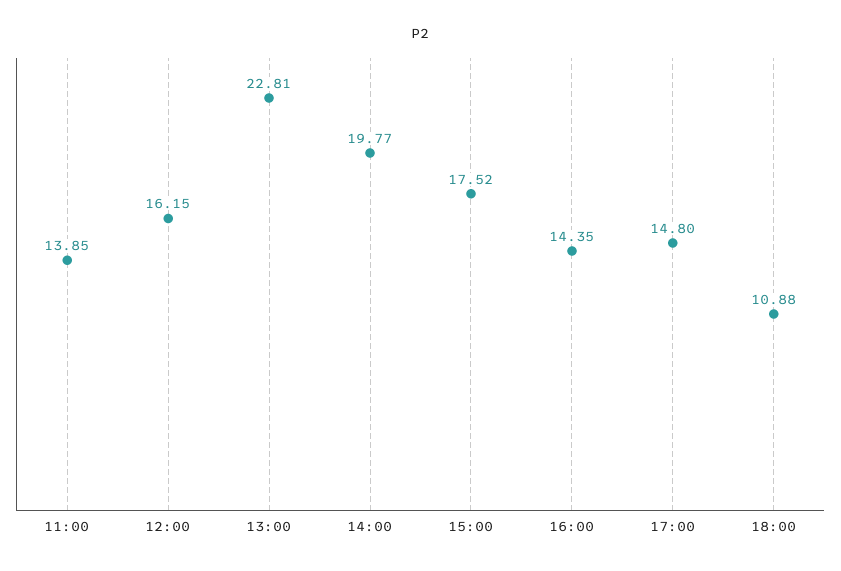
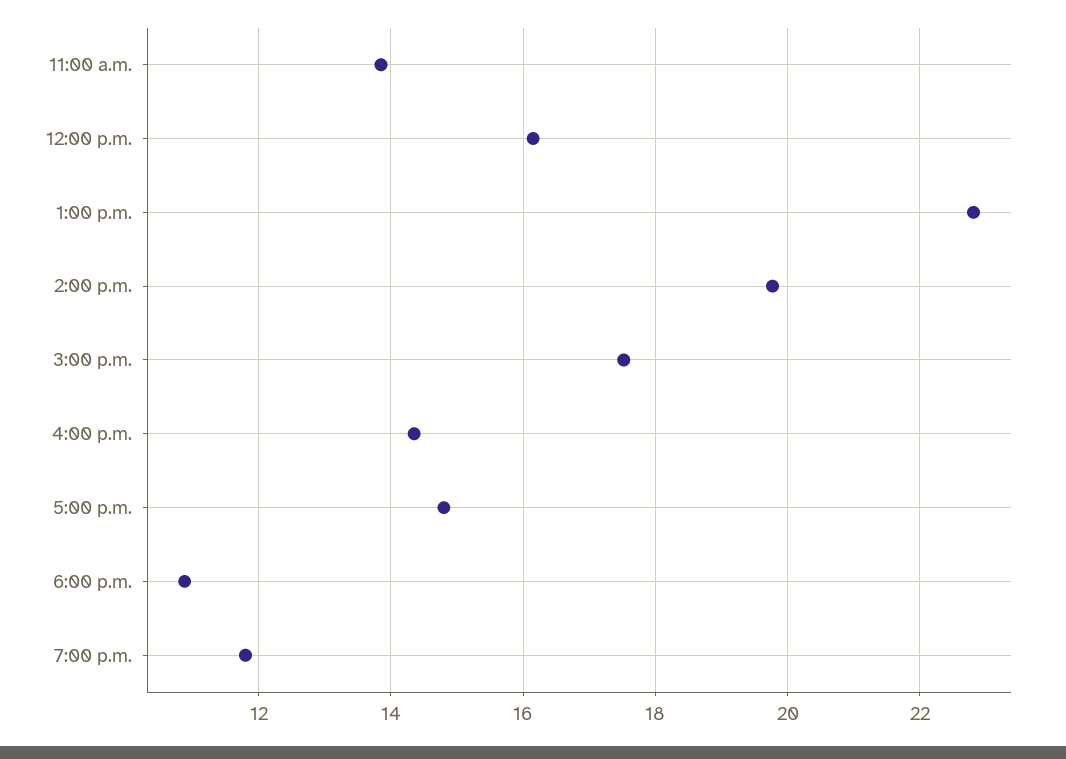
7:00 p.m.: none -> 11.8

